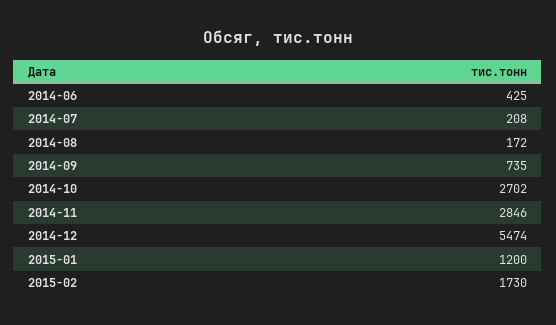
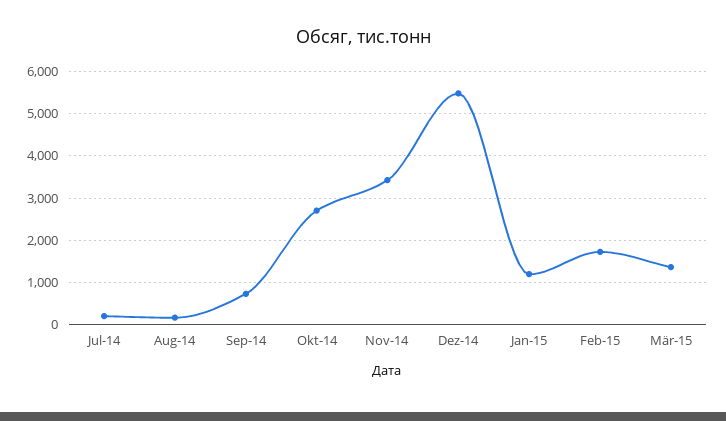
2014-06: 425 -> none
2014-11: 2846 -> 3400
Mär-15: none -> 1400

